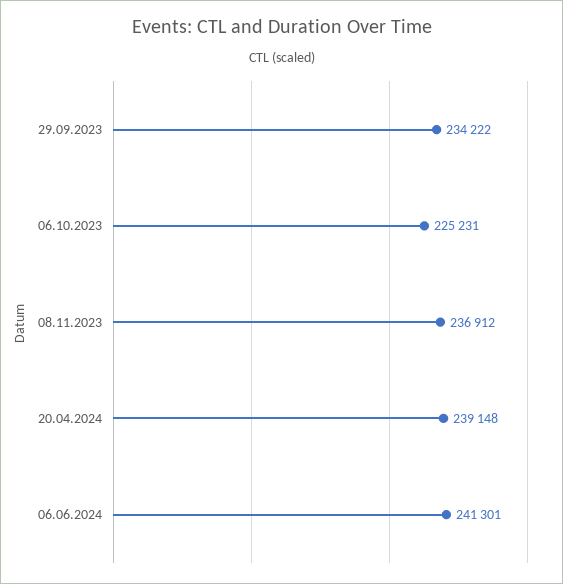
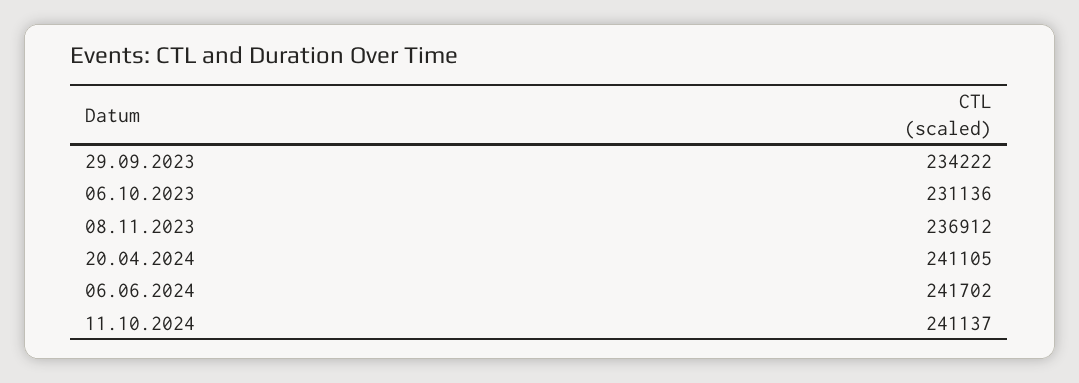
06.10.2023: 225231 -> 231136
20.04.2024: 239148 -> 241105
06.06.2024: 241301 -> 241702
11.10.2024: none -> 241137

